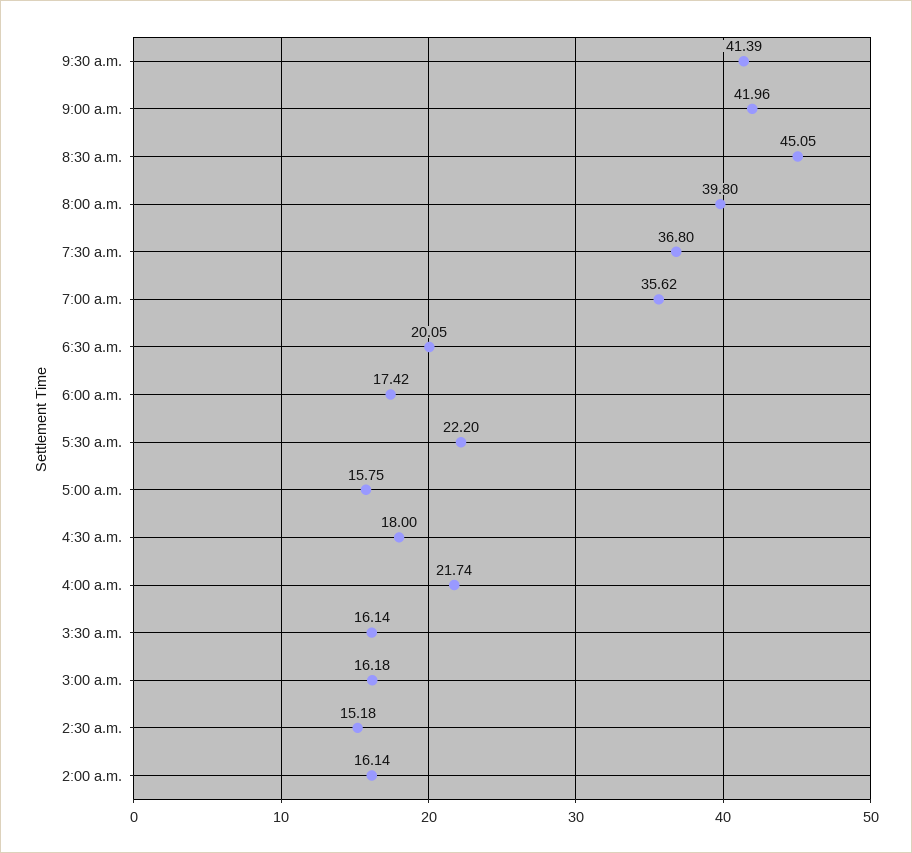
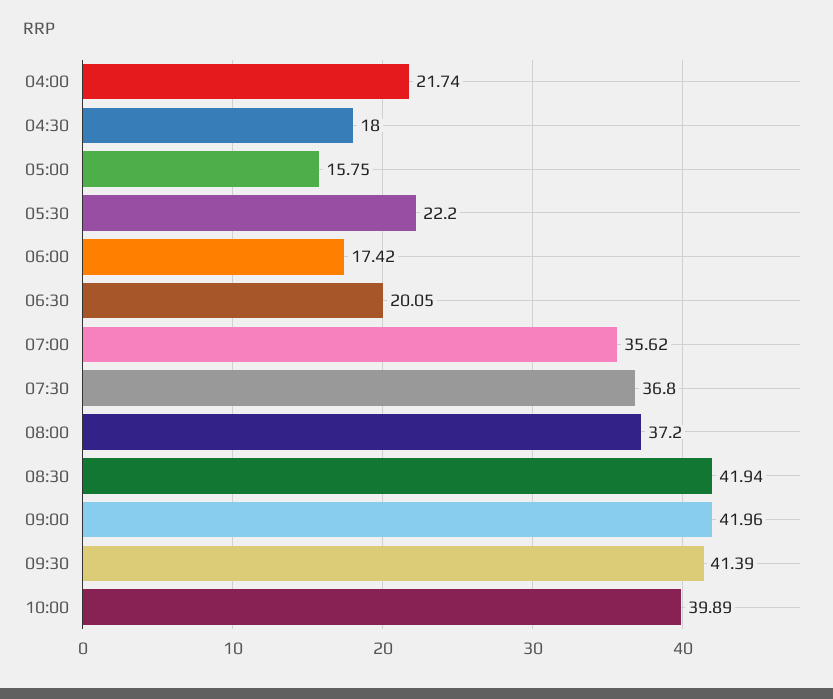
8:30 a.m.: 45.05 -> 41.94
8:00 a.m.: 39.8 -> 37.2
3:30 a.m.: 16.14 -> none
3:00 a.m.: 16.18 -> none
2:30 a.m.: 15.18 -> none
2:00 a.m.: 16.14 -> none
10:00: none -> 39.89

